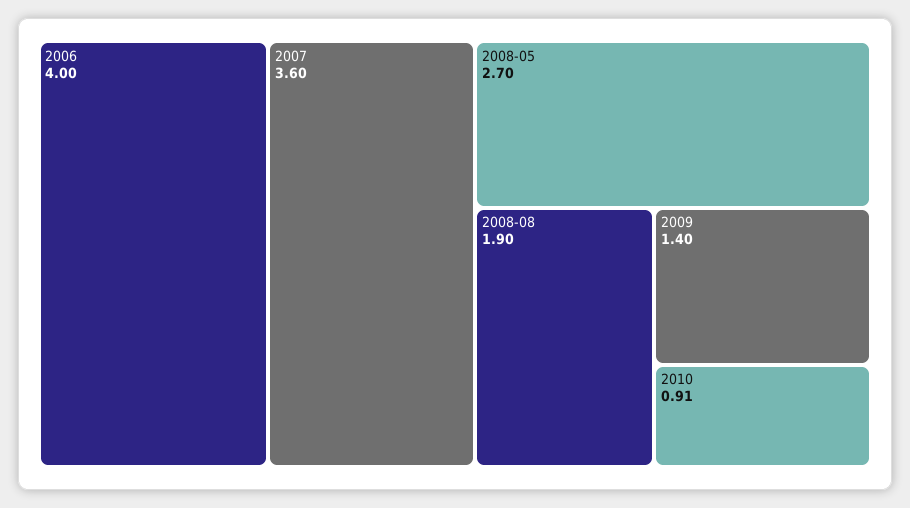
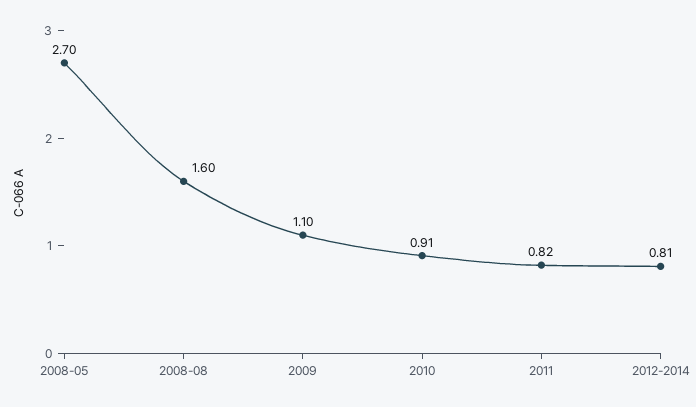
2006: 4 -> none
2007: 3.6 -> none
2008-08: 1.9 -> 1.6
2009: 1.4 -> 1.1
2011: none -> 0.82
2012-2014: none -> 0.81

